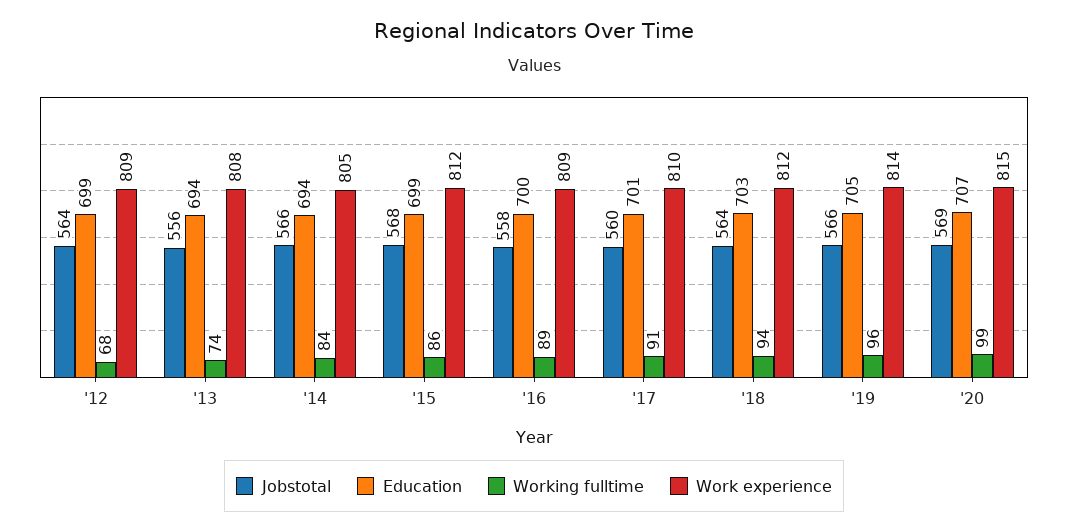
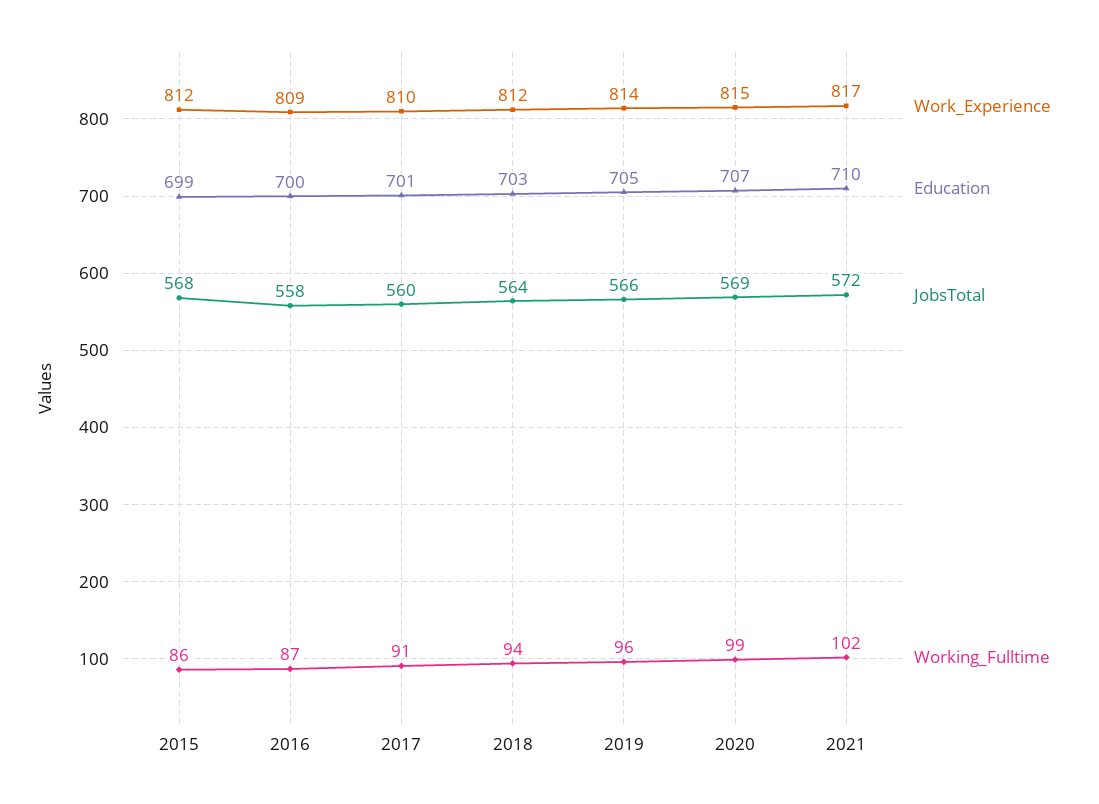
Jobstotal, '12: 564 -> none
Education, '12: 699 -> none
Working fulltime, '12: 68 -> none
Work experience, '12: 809 -> none
Jobstotal, '13: 556 -> none
Education, '13: 694 -> none
Working fulltime, '13: 74 -> none
Work experience, '13: 808 -> none
Jobstotal, '14: 566 -> none
Education, '14: 694 -> none
Working fulltime, '14: 84 -> none
Work experience, '14: 805 -> none
Working fulltime, '16: 89 -> 87
Work experience, 2021: none -> 817
Education, 2021: none -> 710
Jobstotal, 2021: none -> 572
Working fulltime, 2021: none -> 102

